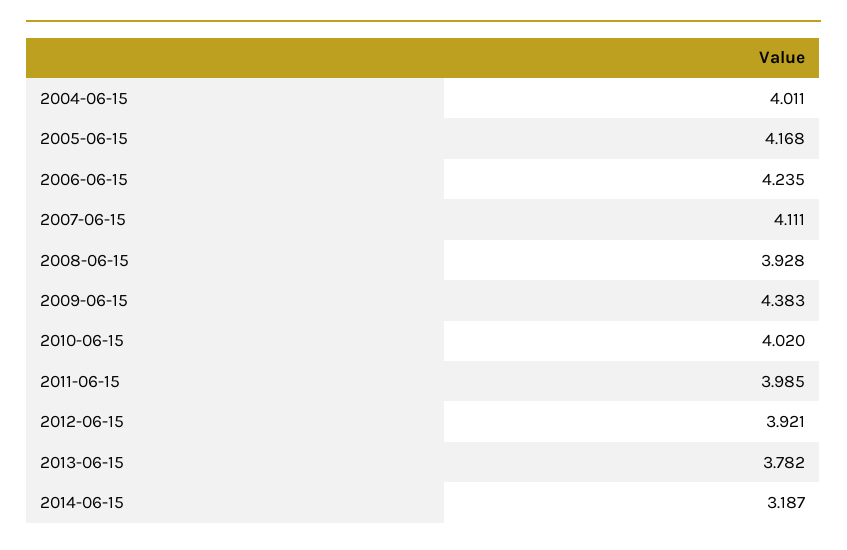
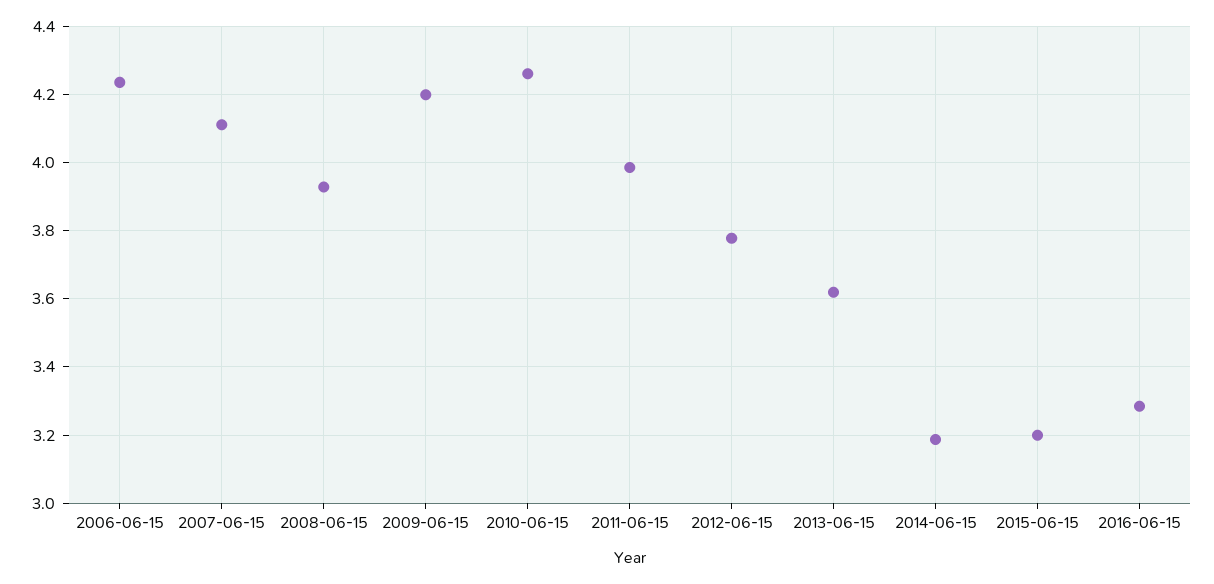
2004-06-15: 4.011 -> none
2005-06-15: 4.168 -> none
2009-06-15: 4.383 -> 4.2
2010-06-15: 4.02 -> 4.26
2012-06-15: 3.921 -> 3.78
2013-06-15: 3.782 -> 3.62
2015-06-15: none -> 3.2
2016-06-15: none -> 3.28

